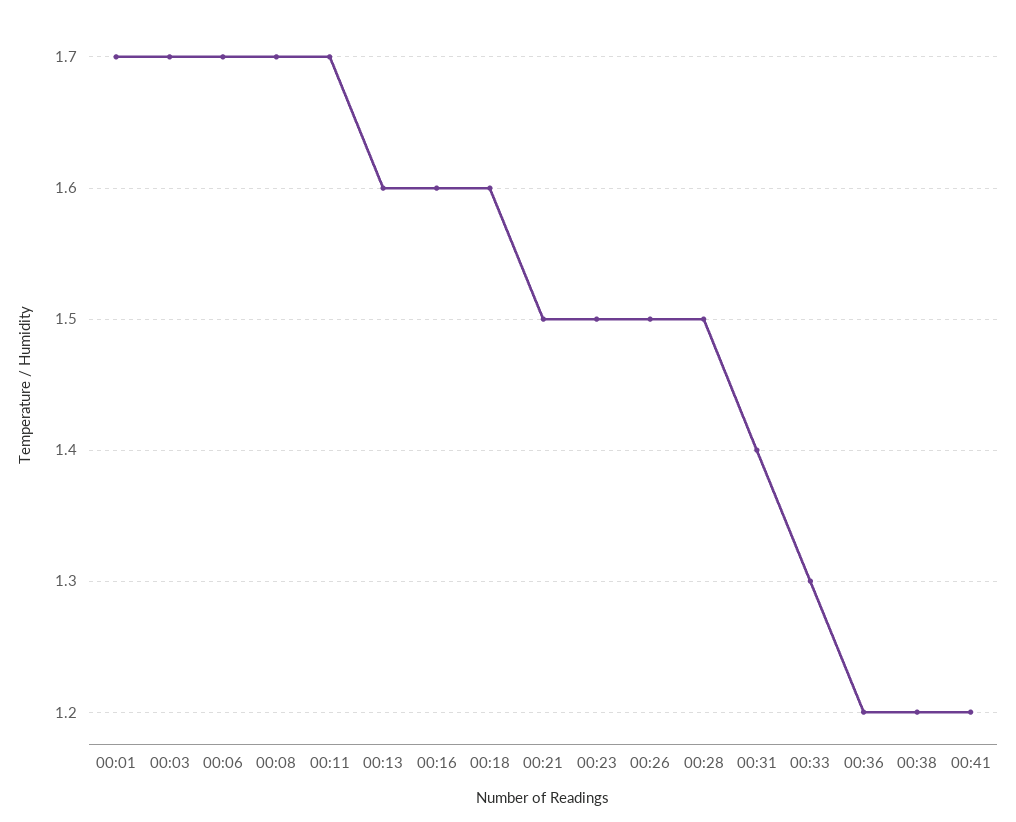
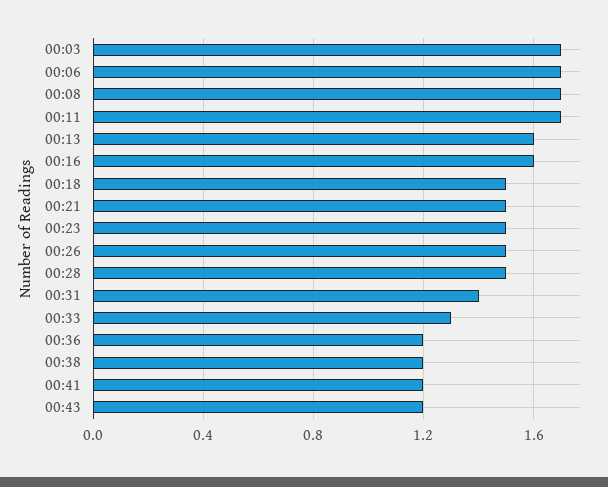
00:01: 1.7 -> none
00:18: 1.6 -> 1.5
00:43: none -> 1.2

